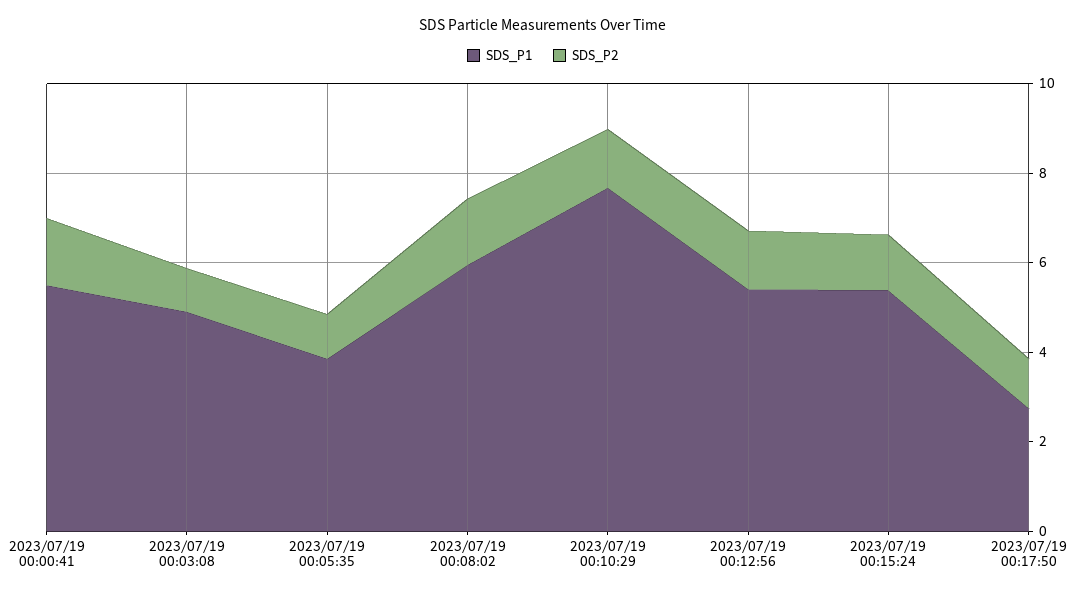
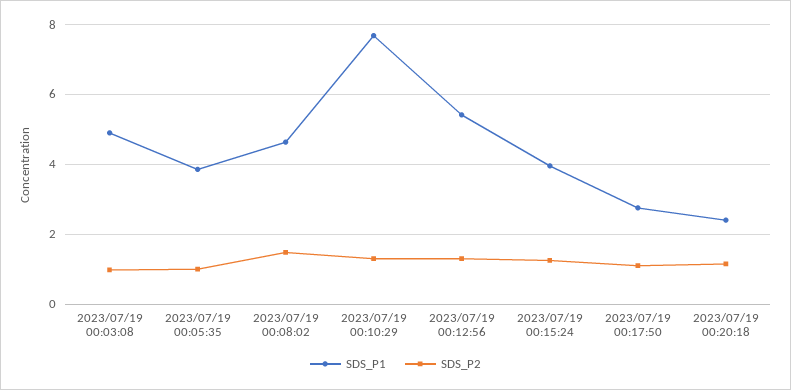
SDS_P1, 2023/07/19 00:00:41: 5.5 -> none
SDS_P2, 2023/07/19 00:00:41: 1.5 -> none
SDS_P1, 2023/07/19 00:08:02: 6 -> 4.6
SDS_P1, 2023/07/19 00:15:24: 5.5 -> 4
SDS_P1, 2023/07/19 00:20:18: none -> 2.4
SDS_P2, 2023/07/19 00:20:18: none -> 1.2

